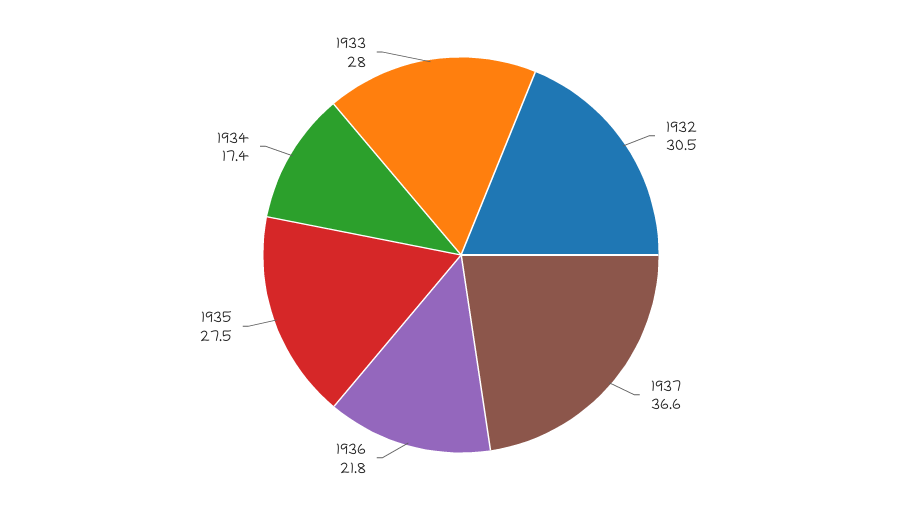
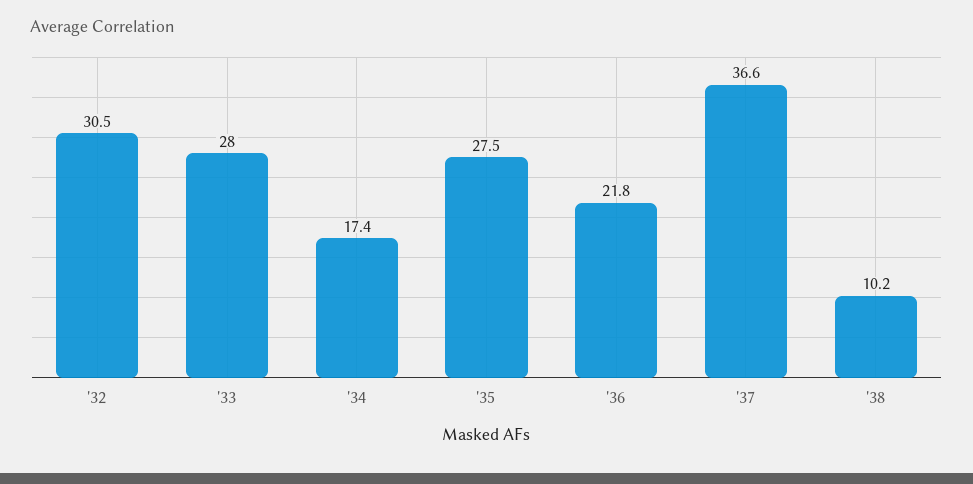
'38: none -> 10.2

